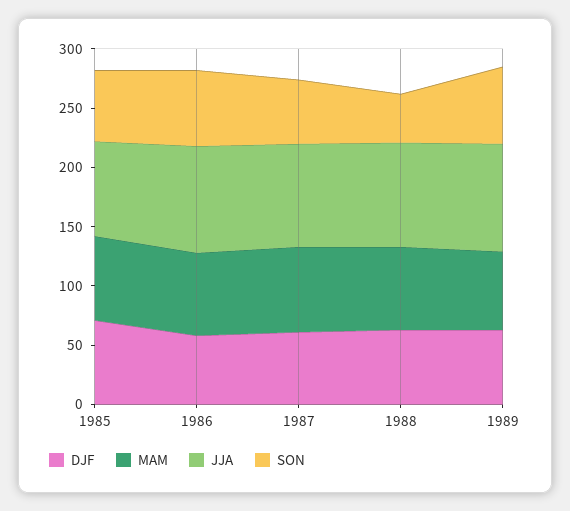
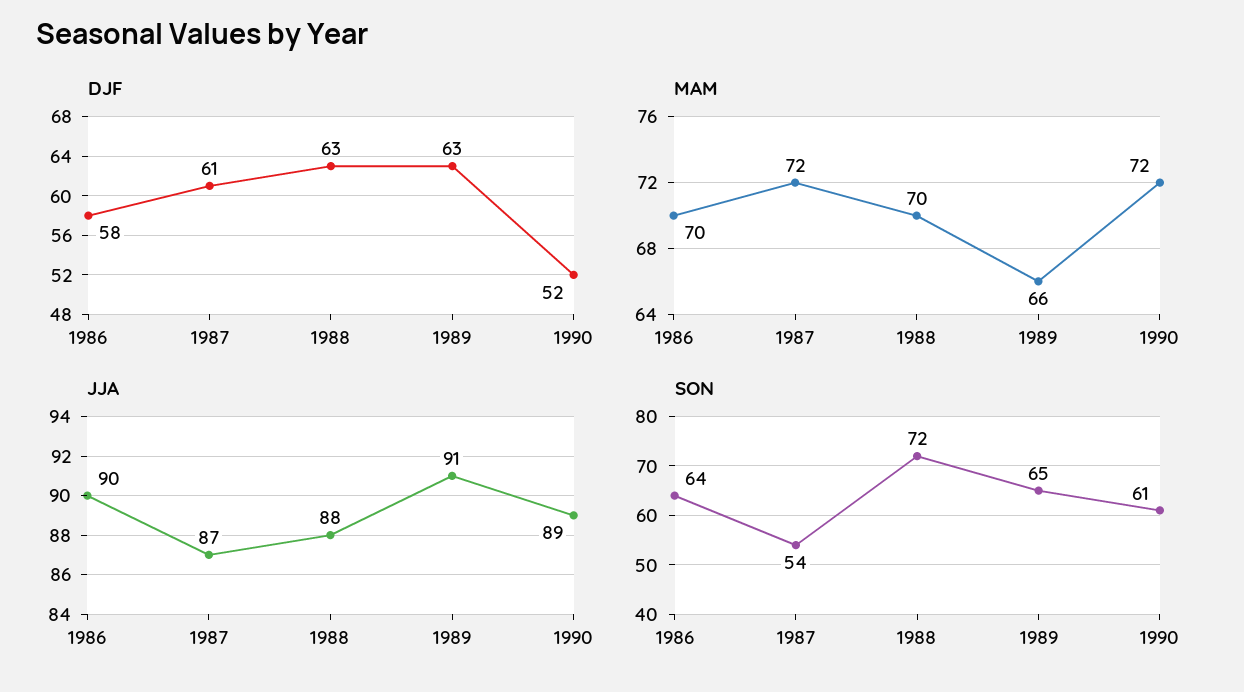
DJF, 1985: 70 -> none
MAM, 1985: 70 -> none
JJA, 1985: 80 -> none
SON, 1985: 60 -> none
SON, 1988: 40 -> 72
DJF, 1990: none -> 52
MAM, 1990: none -> 72
JJA, 1990: none -> 89
SON, 1990: none -> 61

